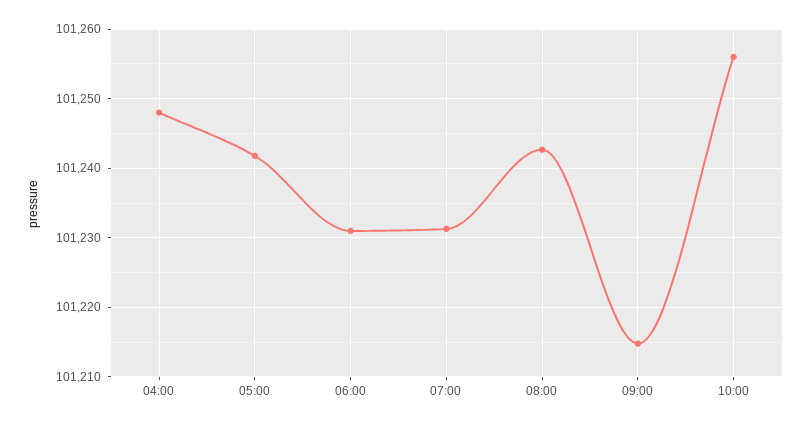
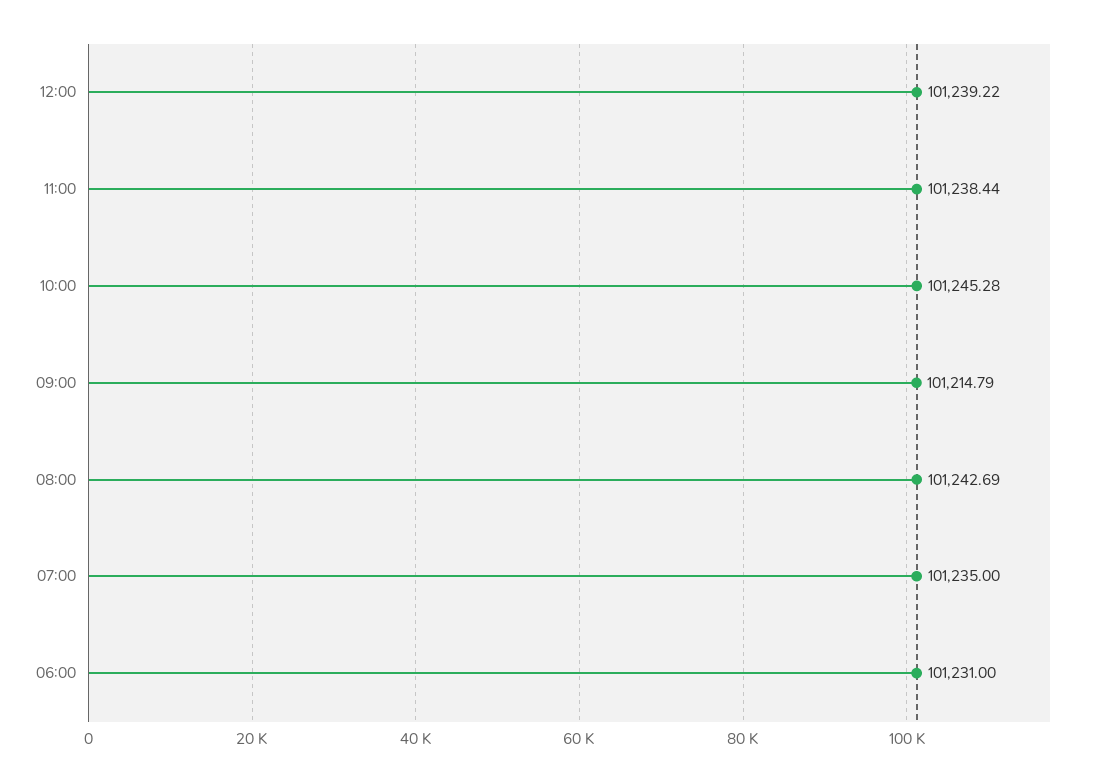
04:00: 101248 -> none
05:00: 101242 -> none
07:00: 101231 -> 101235
10:00: 101256 -> 101245.28
12:00: none -> 101239.22
11:00: none -> 101238.44

